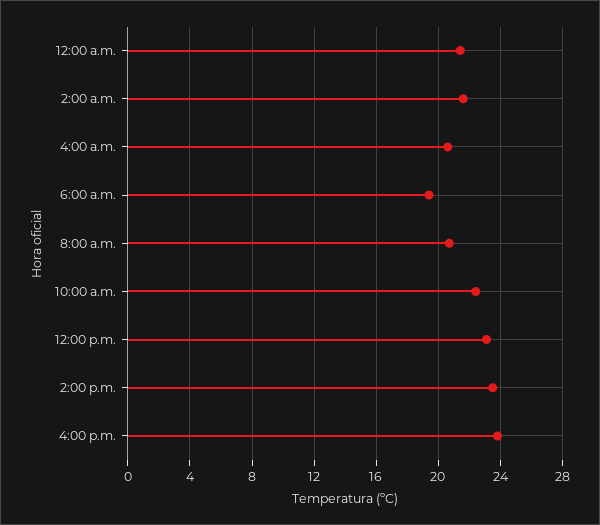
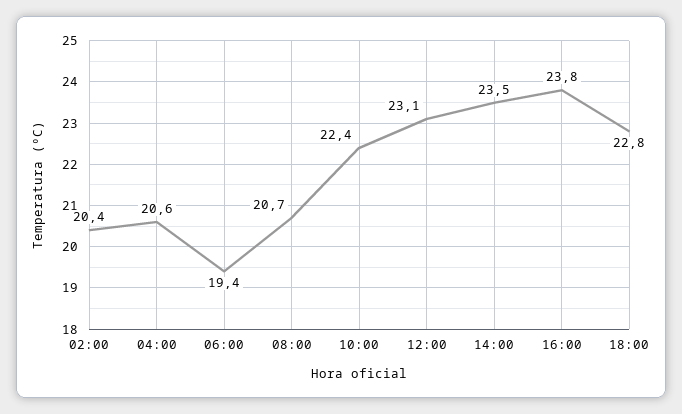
12:00 a.m.: 21.5 -> none
2:00 a.m.: 21.5 -> 20.4
18:00: none -> 22.8

